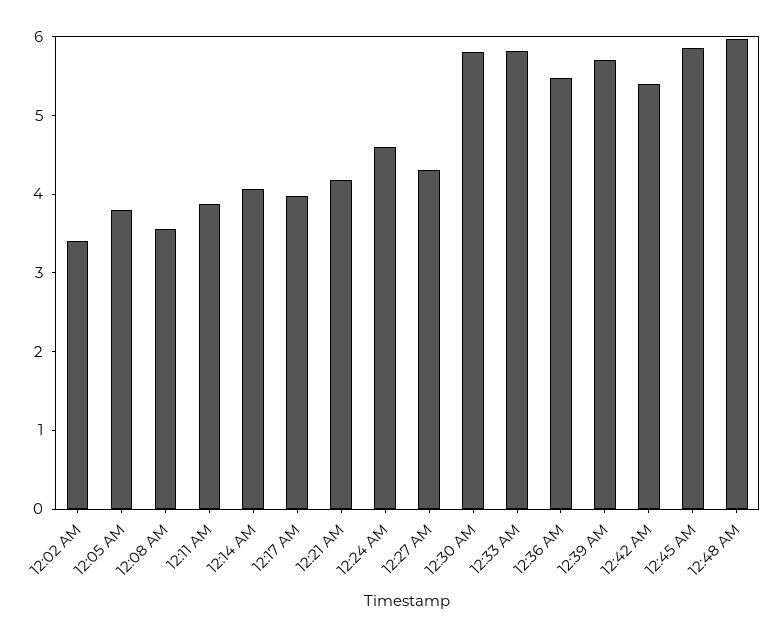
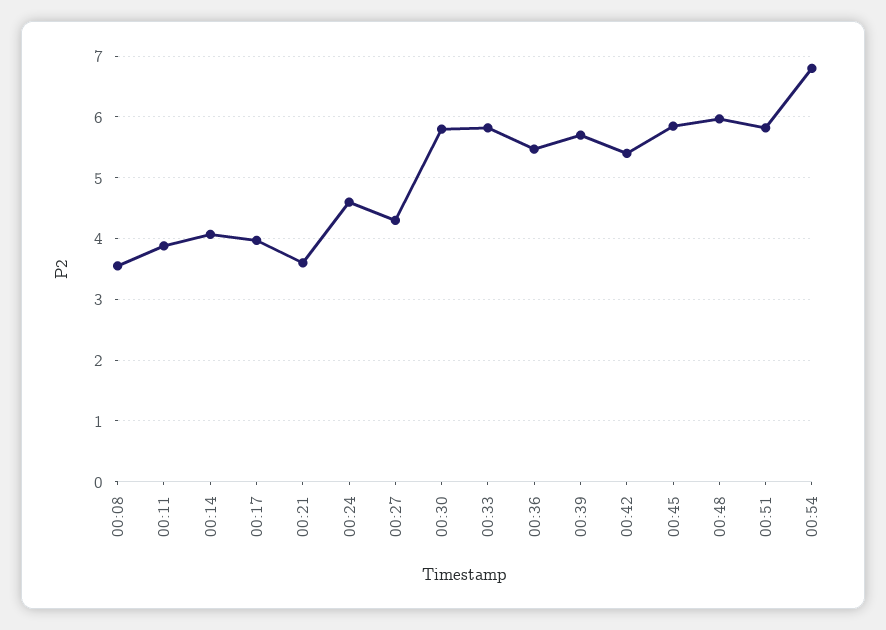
12:02 AM: 3.4 -> none
12:05 AM: 3.8 -> none
12:21 AM: 4.2 -> 3.6
00:51: none -> 5.8
00:54: none -> 6.8

